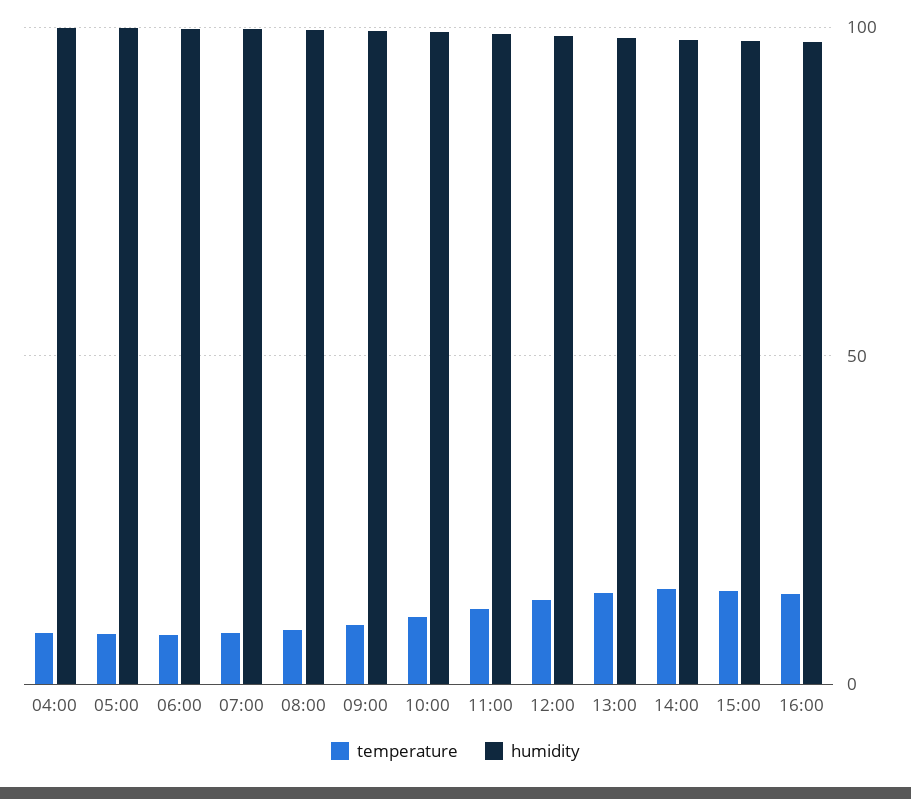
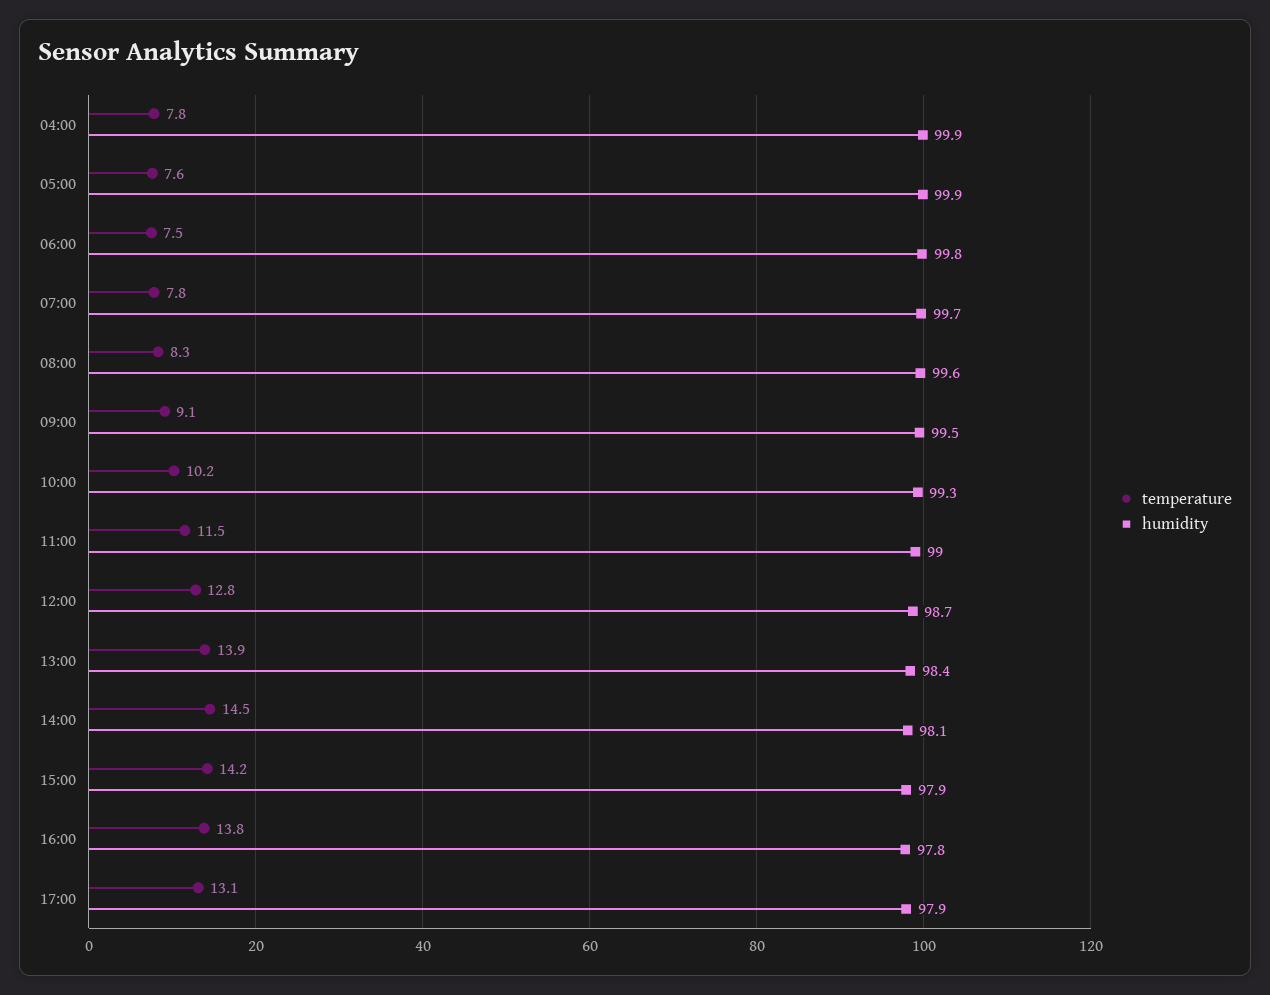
temperature, 17:00: none -> 13.1
humidity, 17:00: none -> 97.9

